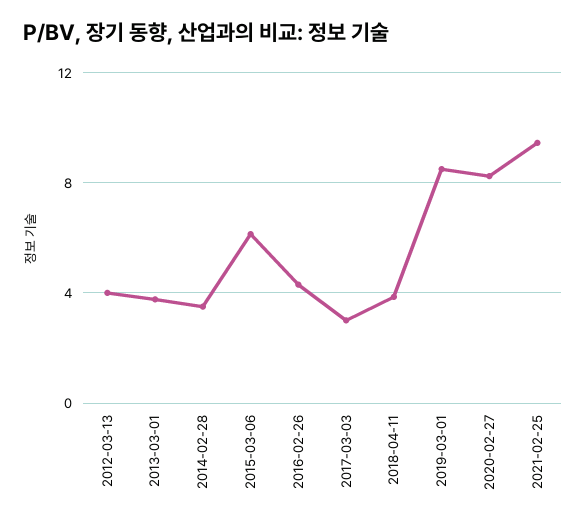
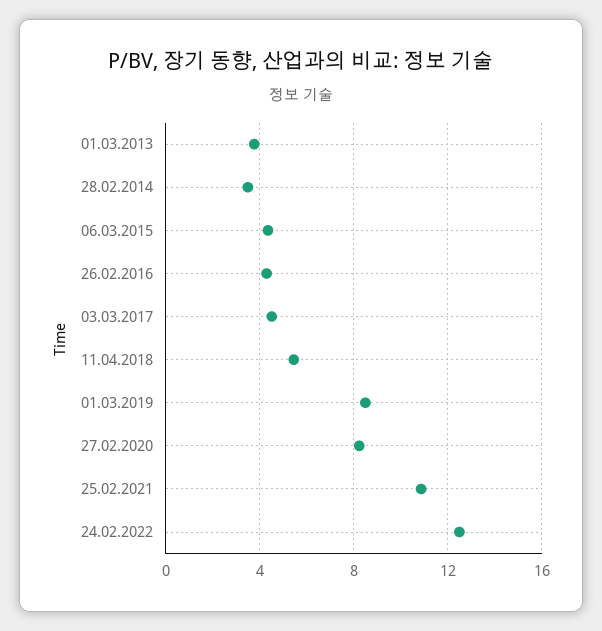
2012-03-13: 4 -> none
2015-03-06: 6 -> 4.5
2017-03-03: 3 -> 4.5
2018-04-11: 4 -> 5.5
2021-02-25: 9.5 -> 11
24.02.2022: none -> 12.5

